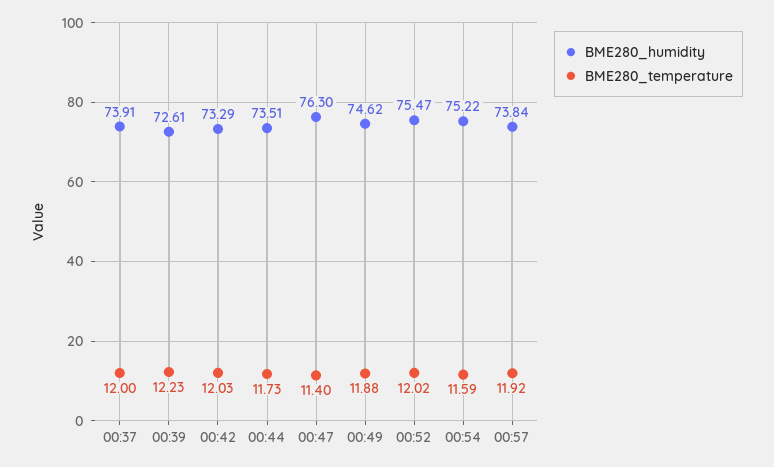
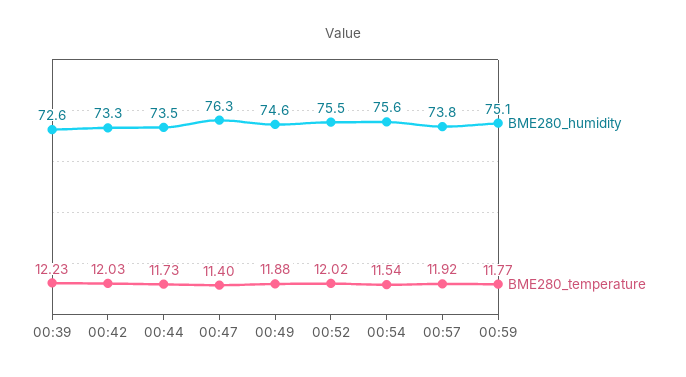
BME280_humidity, 00:37: 73.91 -> none
BME280_temperature, 00:37: 12 -> none
BME280_humidity, 00:54: 75.22 -> 75.6
BME280_temperature, 00:54: 11.59 -> 11.54
BME280_humidity, 00:59: none -> 75.1
BME280_temperature, 00:59: none -> 11.77

